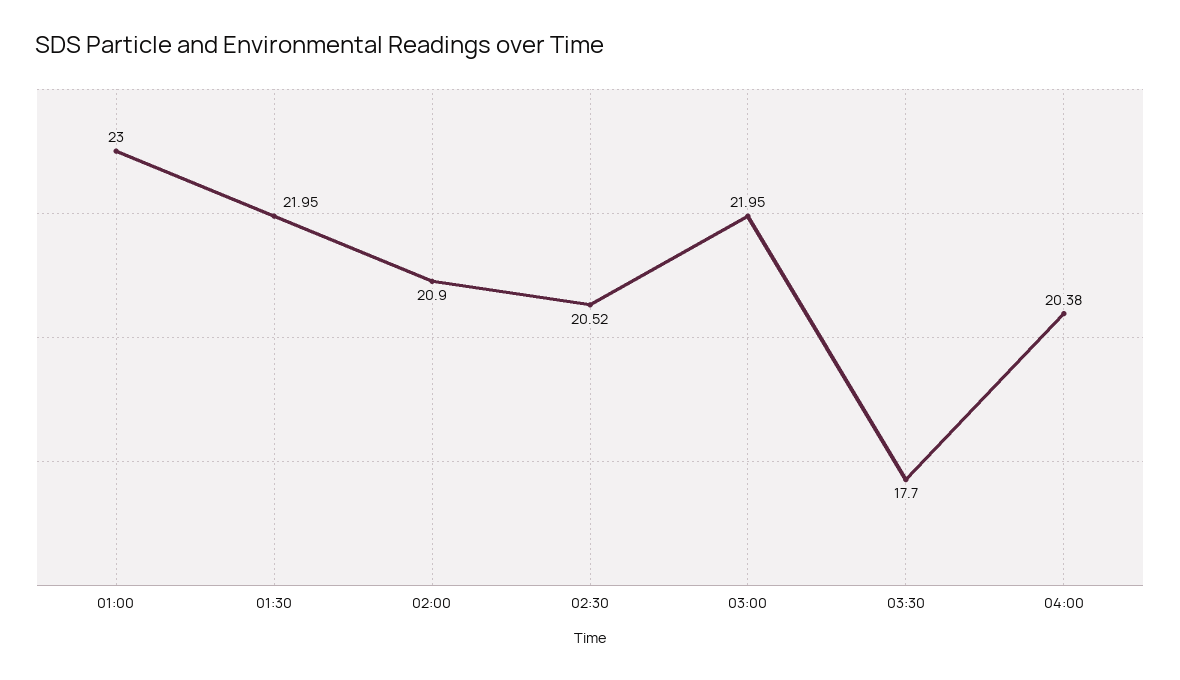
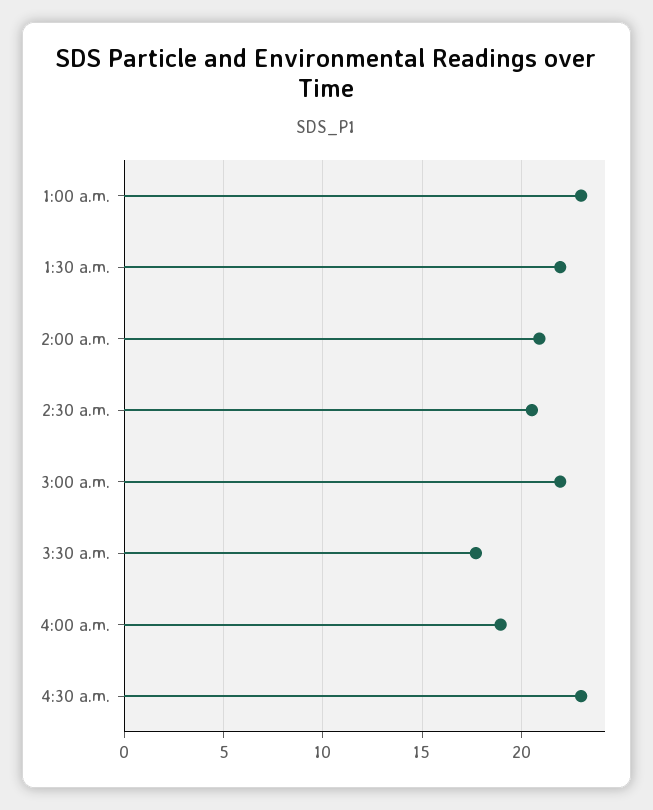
04:00: 20.38 -> 19
4:30 a.m.: none -> 23

